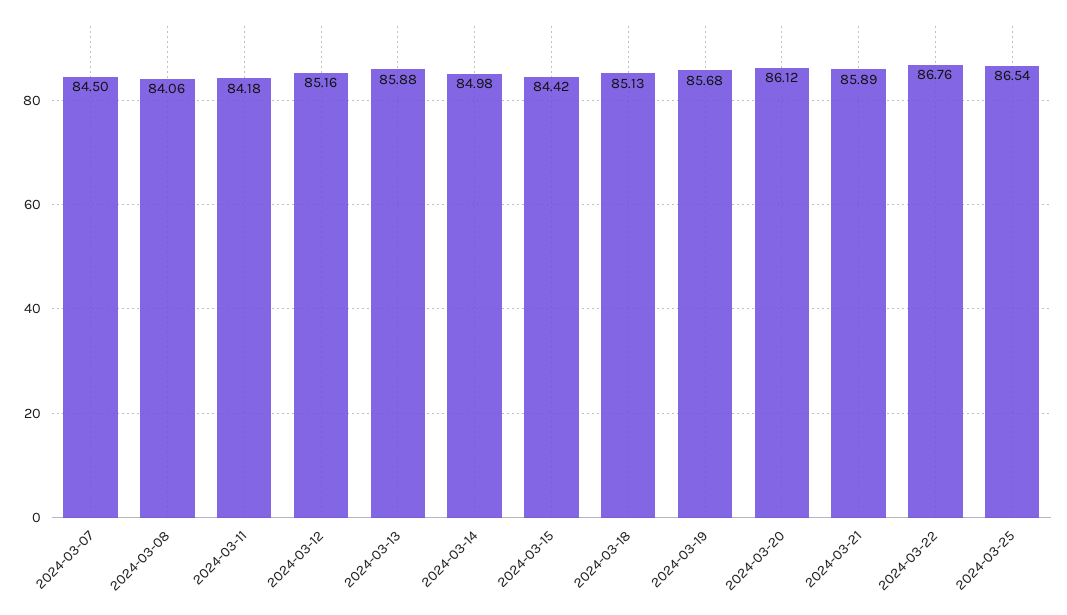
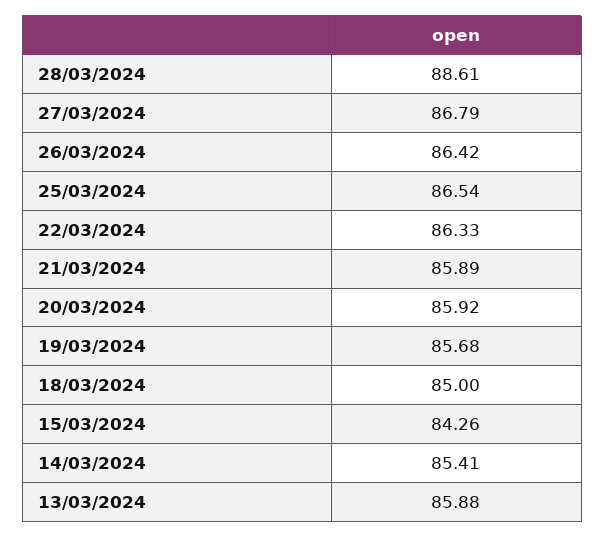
2024-03-07: 84.5 -> none
2024-03-08: 84.06 -> none
2024-03-11: 84.18 -> none
2024-03-12: 85.16 -> none
2024-03-14: 84.98 -> 85.41
2024-03-15: 84.42 -> 84.26
2024-03-18: 85.13 -> 85
2024-03-20: 86.12 -> 85.92
2024-03-22: 86.76 -> 86.33
28/03/2024: none -> 88.61
27/03/2024: none -> 86.79
26/03/2024: none -> 86.42

